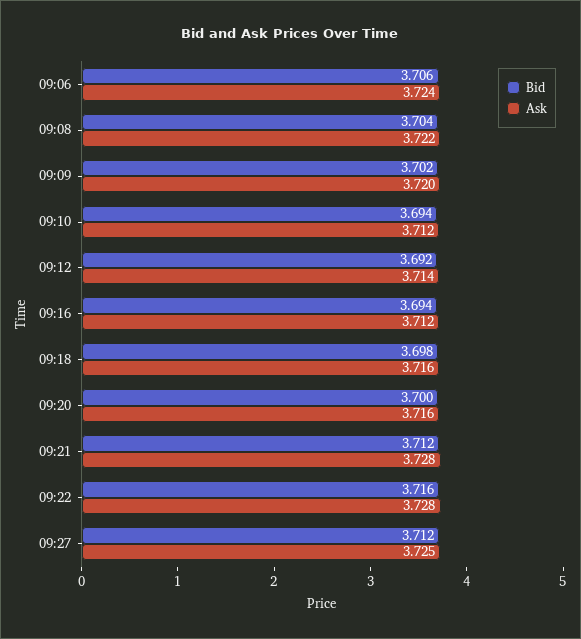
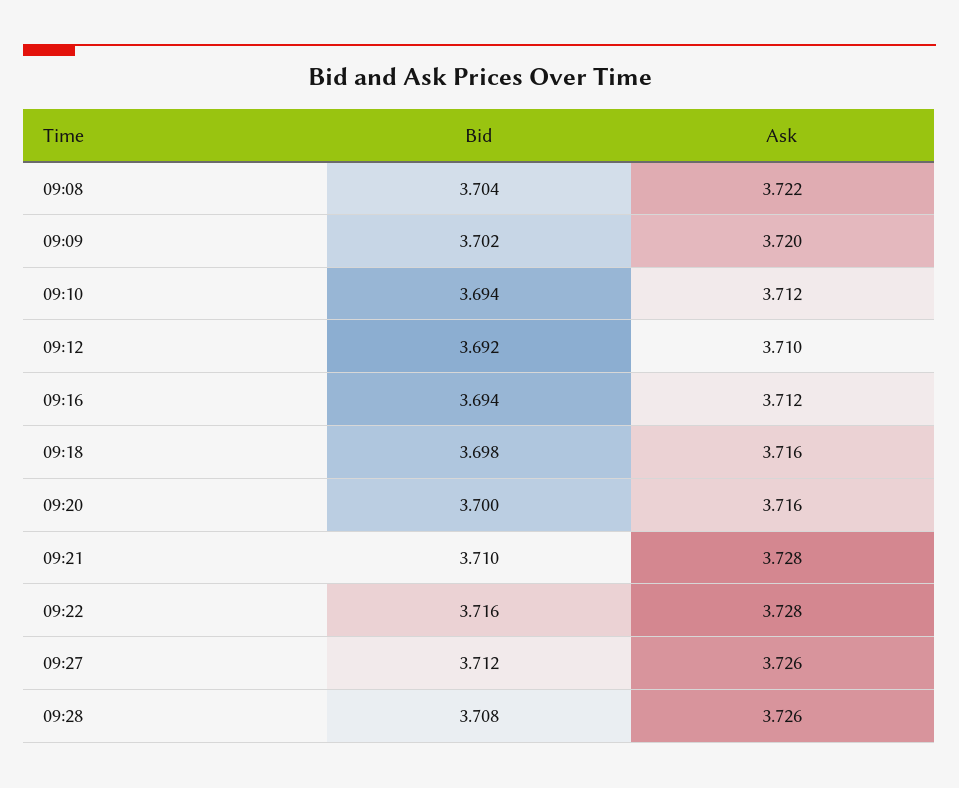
Bid, 09:06: 3.706 -> none
Ask, 09:06: 3.724 -> none
Ask, 09:12: 3.714 -> 3.71
Bid, 09:21: 3.712 -> 3.71
Ask, 09:27: 3.725 -> 3.726
Bid, 09:28: none -> 3.708
Ask, 09:28: none -> 3.726

